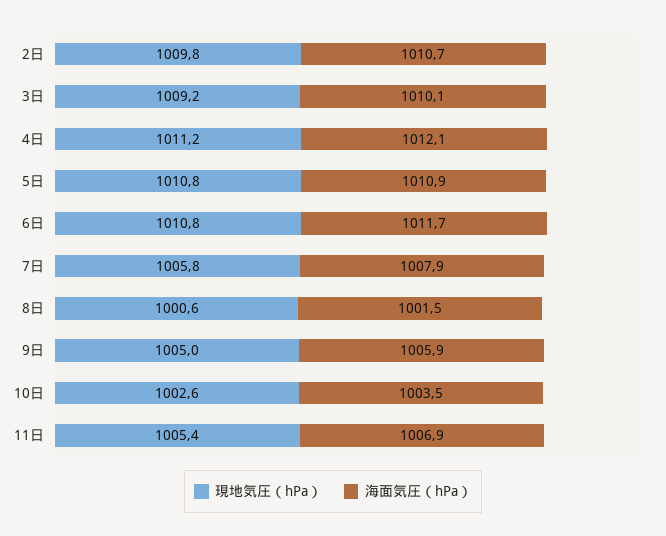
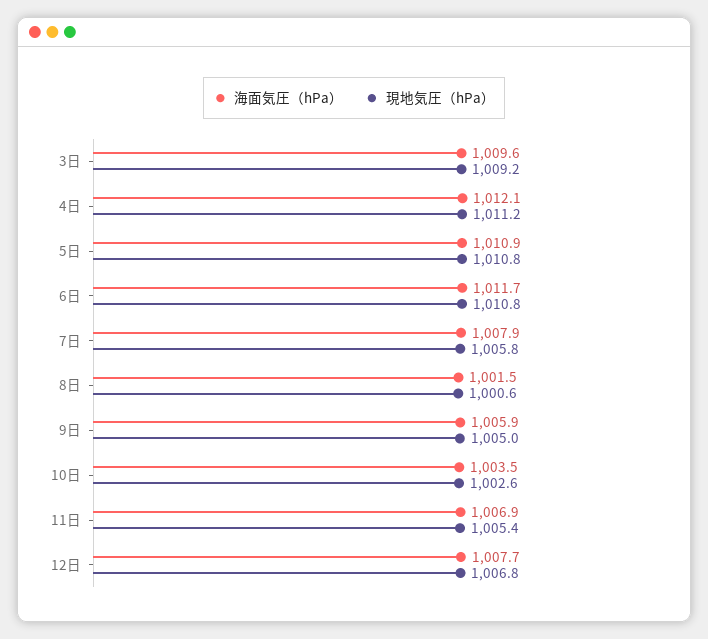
現地気圧（hPa）, 2日: 1009.8 -> none
海面気圧（hPa）, 2日: 1010.7 -> none
海面気圧（hPa）, 3日: 1010.1 -> 1009.6
海面気圧（hPa）, 12日: none -> 1007.7
現地気圧（hPa）, 12日: none -> 1006.8

